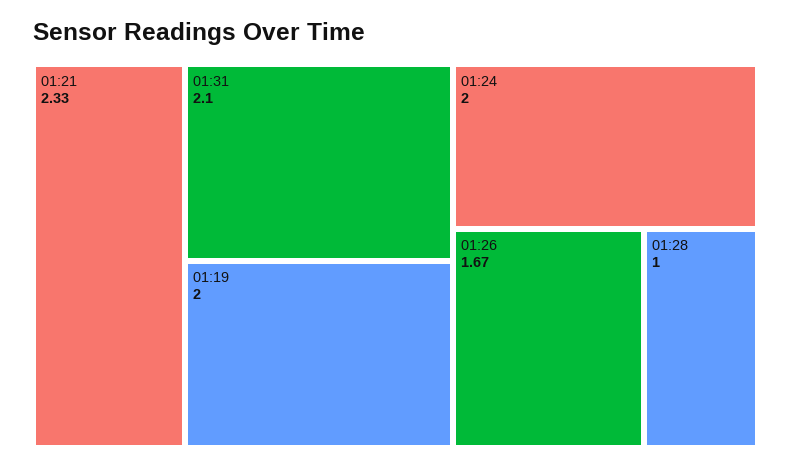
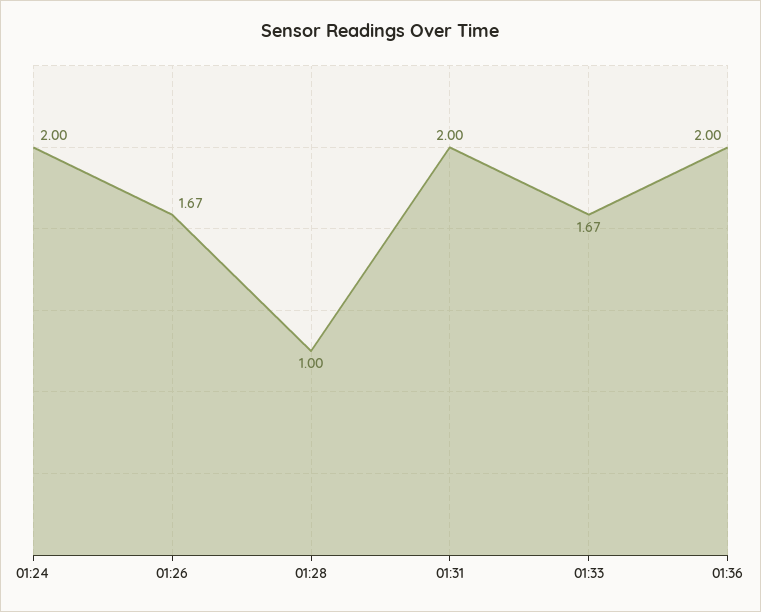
01:21: 2.33 -> none
01:31: 2.1 -> 2
01:19: 2 -> none
01:33: none -> 1.67
01:36: none -> 2

